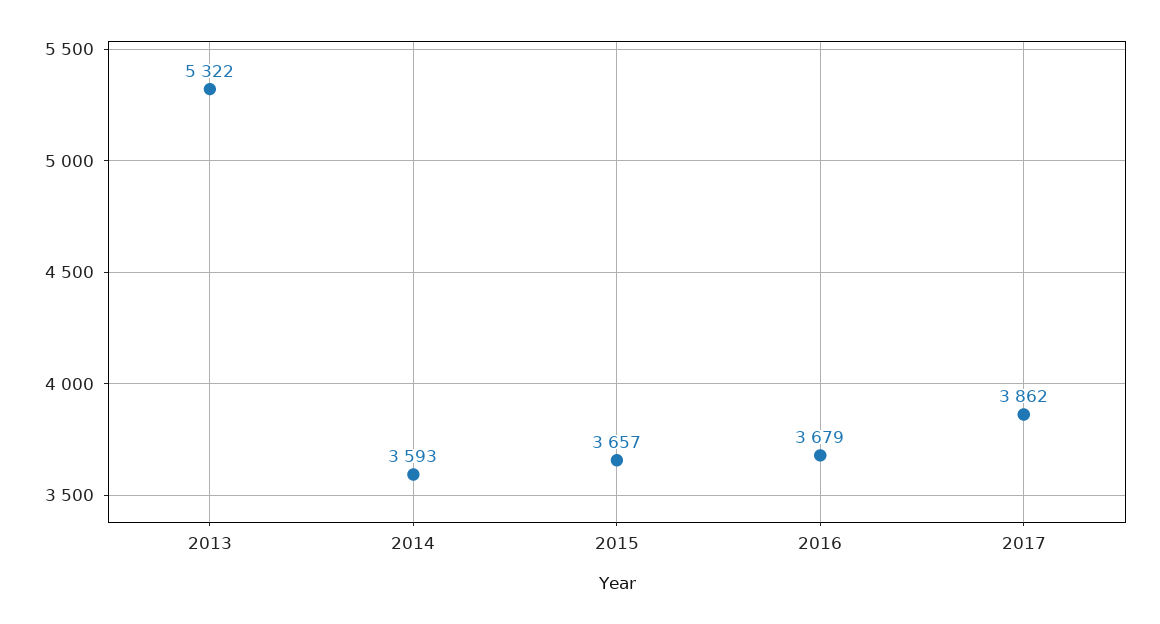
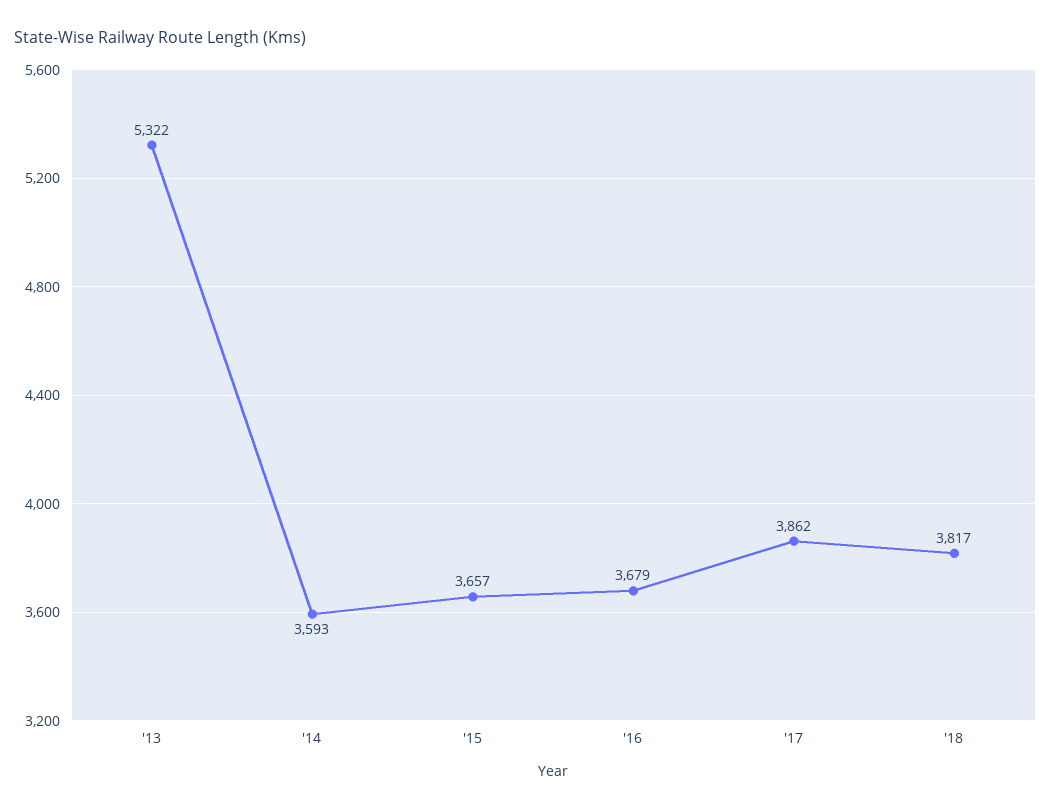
'18: none -> 3817

